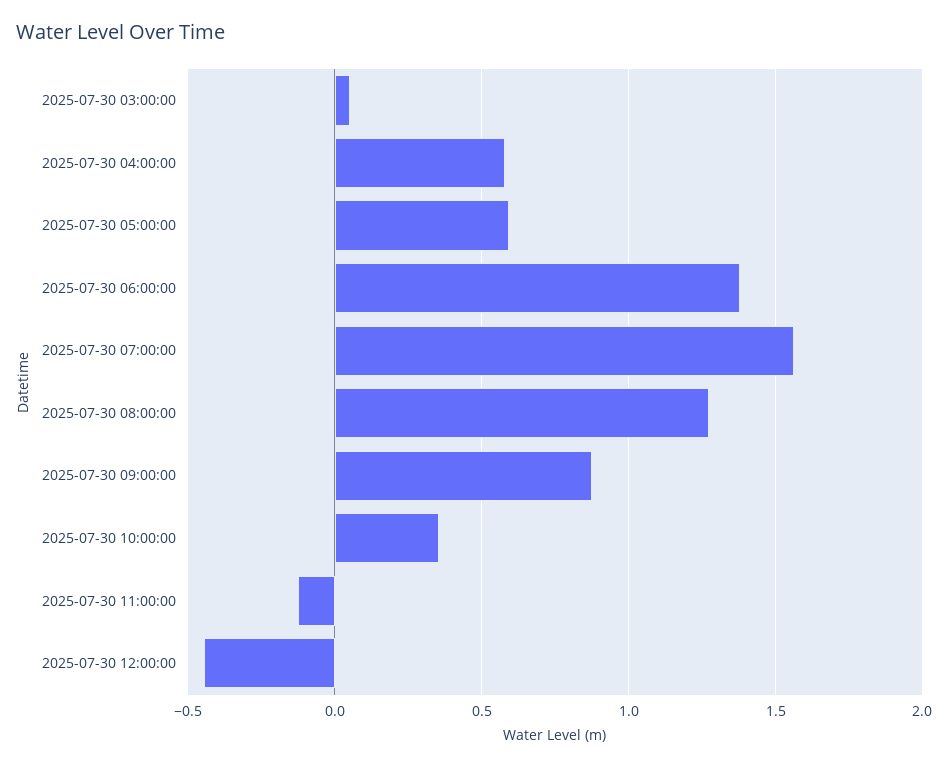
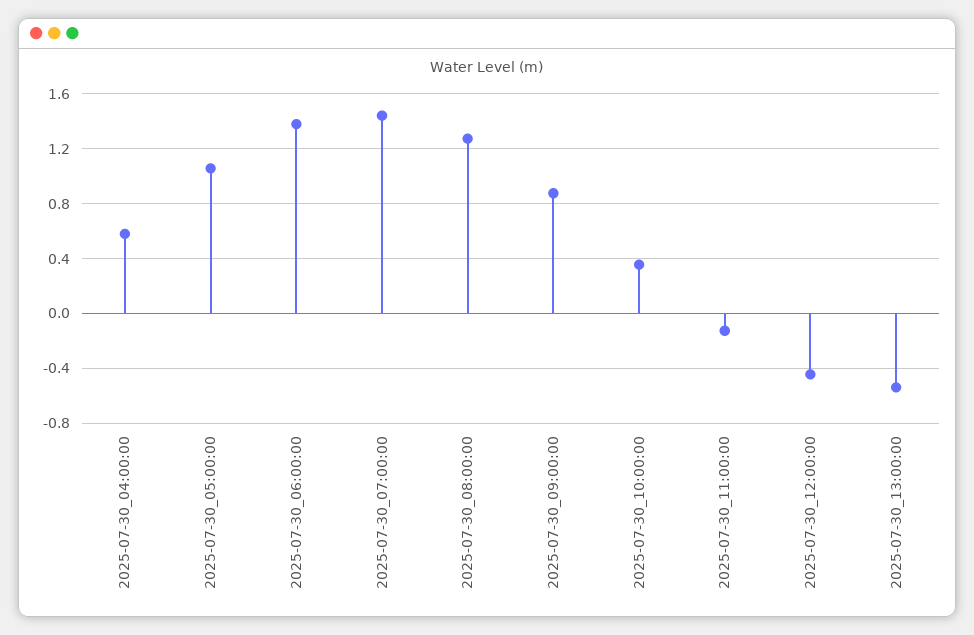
2025-07-30 03:00:00: 0.05 -> none
2025-07-30 05:00:00: 0.6 -> 1.05
2025-07-30 07:00:00: 1.55 -> 1.45
2025-07-30_13:00:00: none -> -0.55

